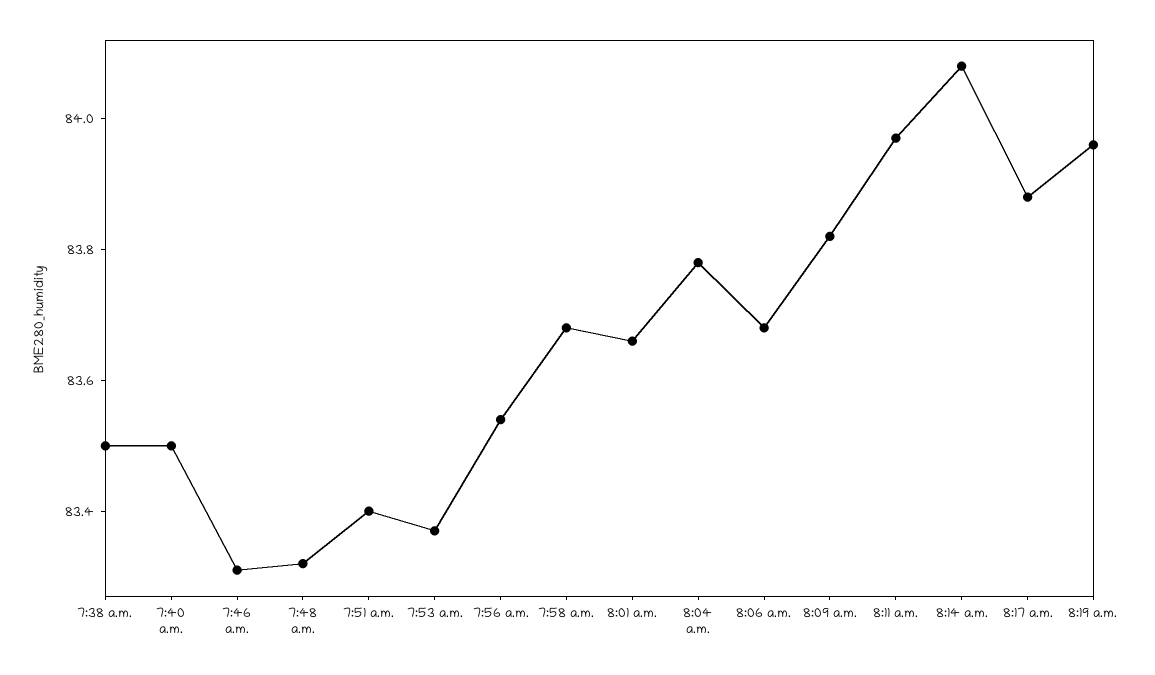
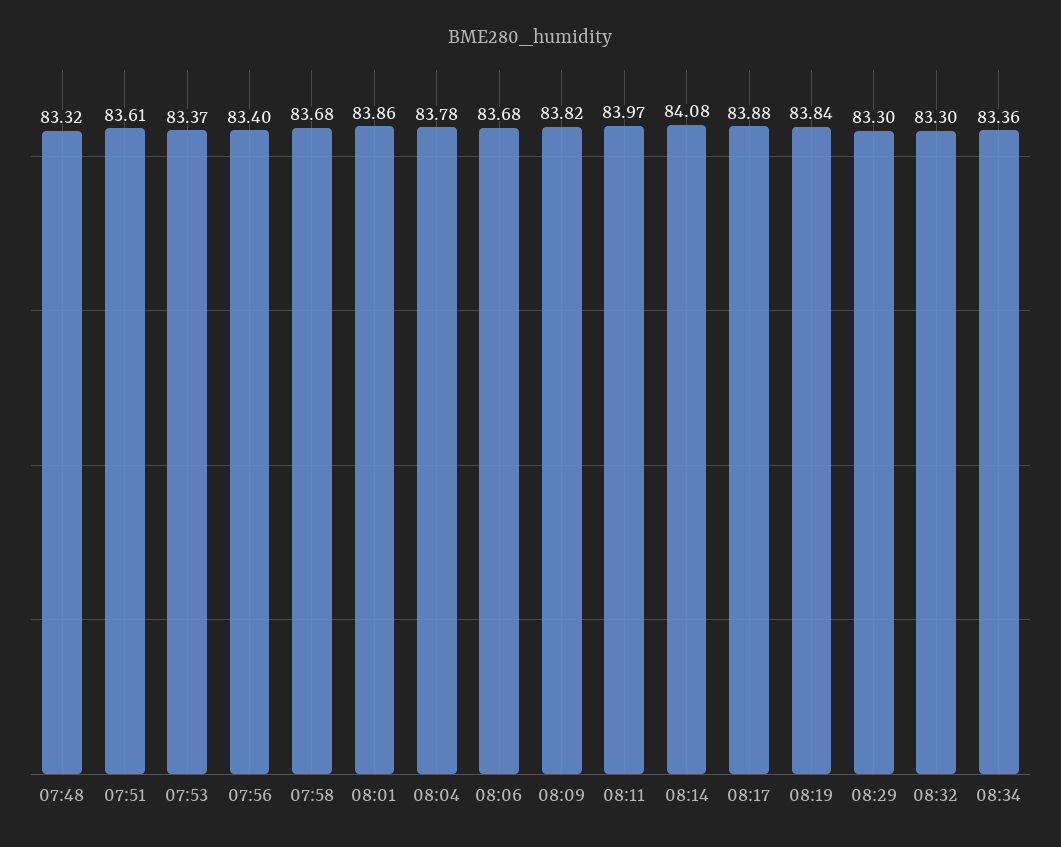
7:38 a.m.: 83.5 -> none
7:40 a.m.: 83.5 -> none
7:46 a.m.: 83.3 -> none
7:51 a.m.: 83.4 -> 83.61
7:56 a.m.: 83.55 -> 83.4
8:01 a.m.: 83.65 -> 83.86
8:19 a.m.: 83.95 -> 83.84
08:29: none -> 83.3
08:32: none -> 83.3
08:34: none -> 83.36

